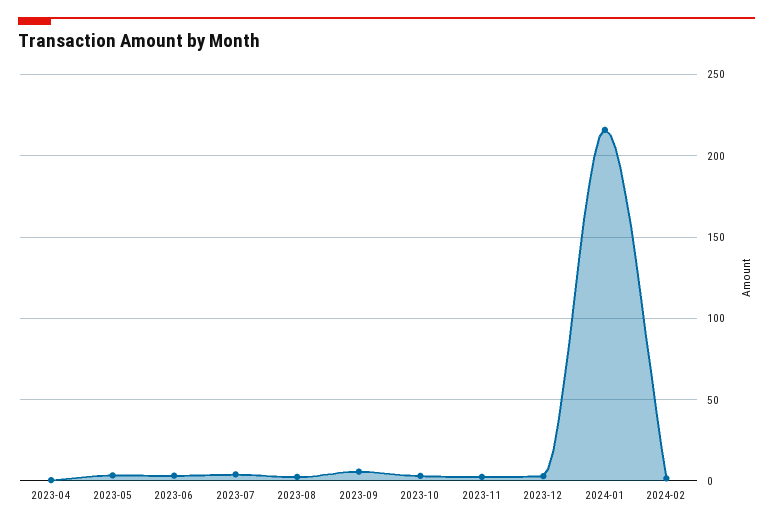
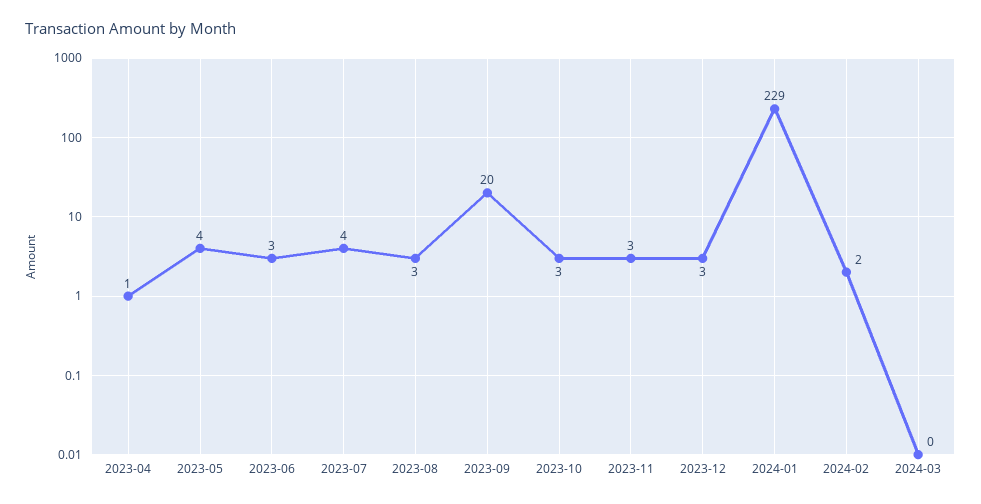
2023-09: 5 -> 20
2024-01: 215 -> 229
2024-03: none -> 0

